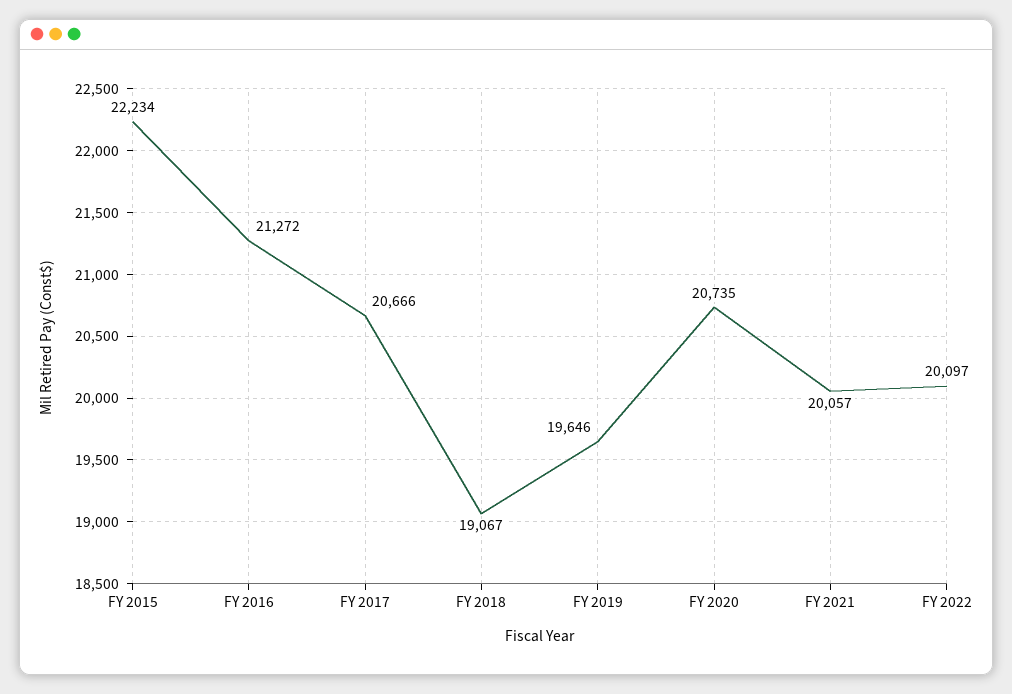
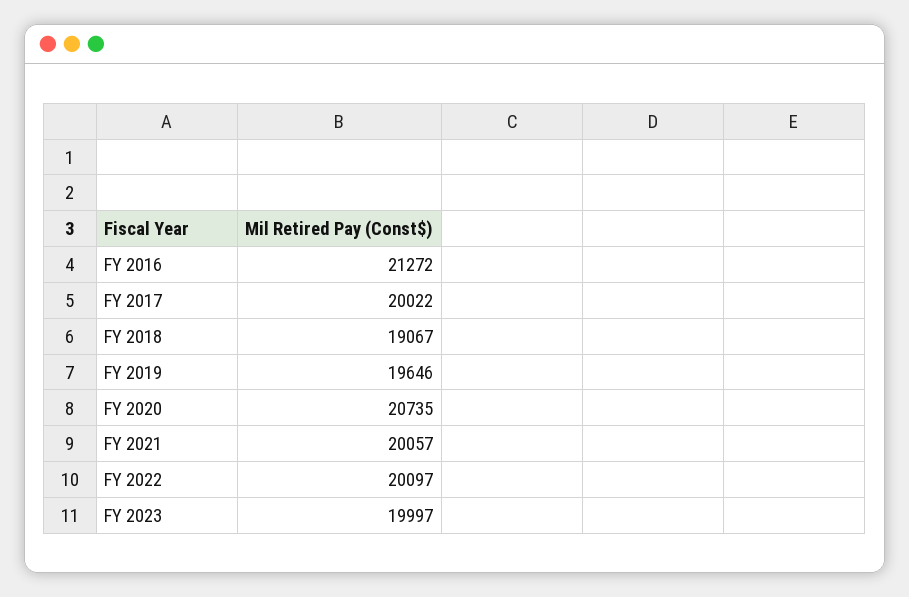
FY 2015: 22234 -> none
FY 2017: 20666 -> 20022
FY 2023: none -> 19997

